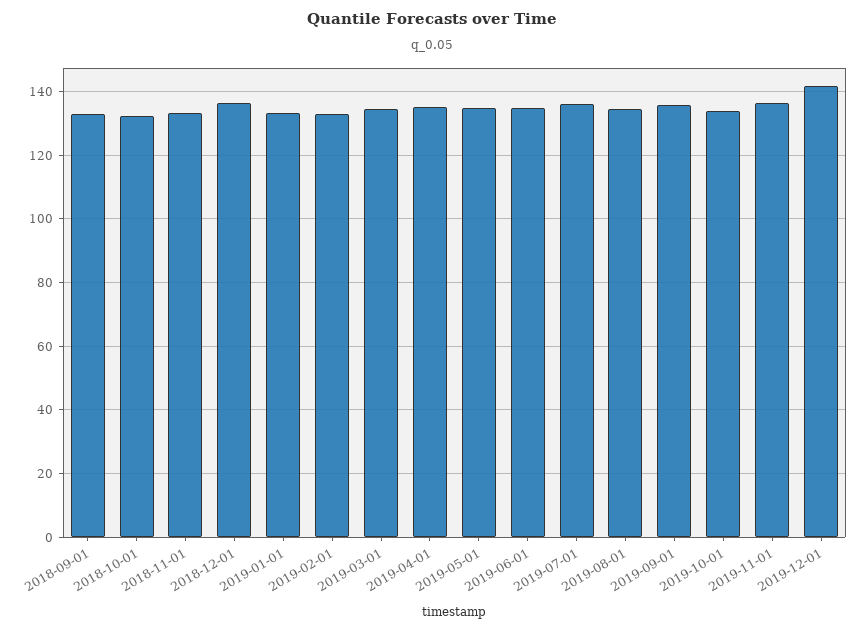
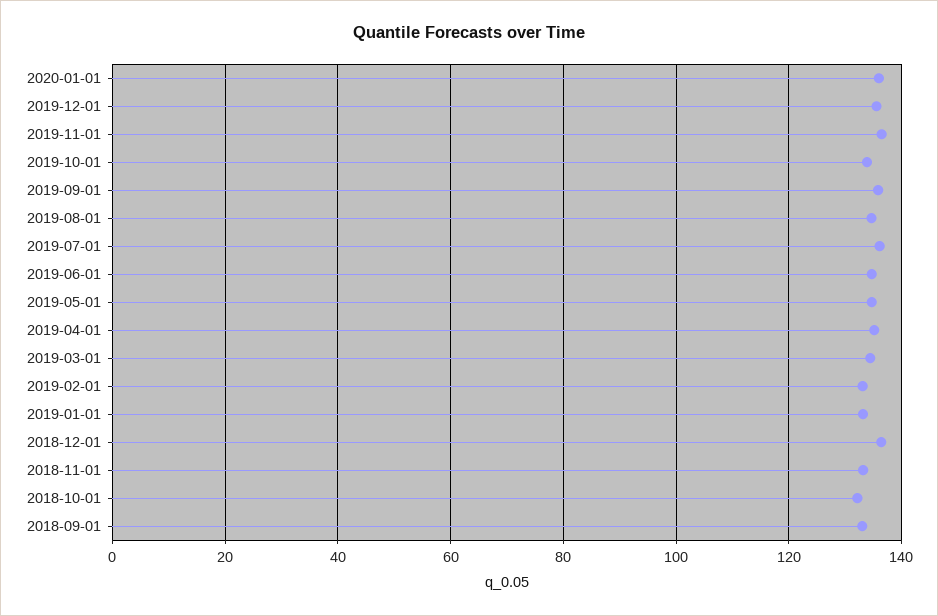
2019-12-01: 142 -> 136
2020-01-01: none -> 136

